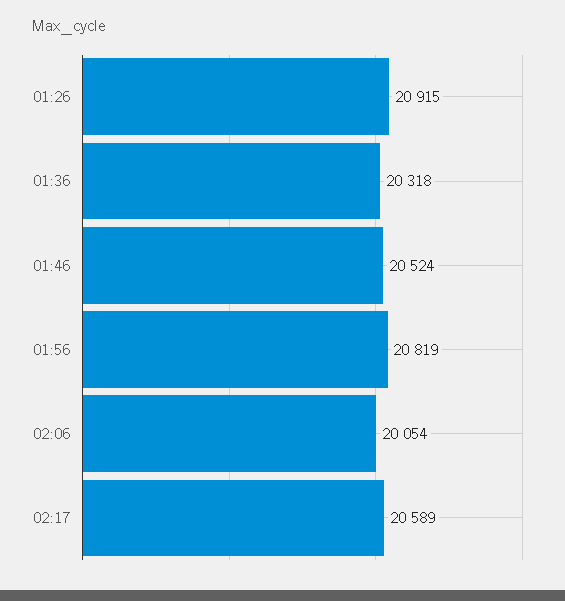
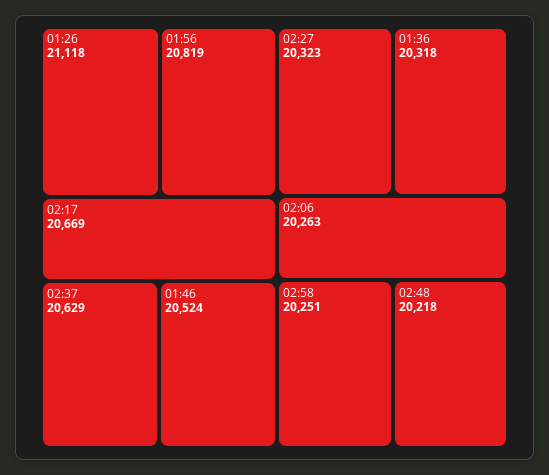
01:26: 20915 -> 21118
02:06: 20054 -> 20263
02:17: 20589 -> 20669
02:37: none -> 20629
02:27: none -> 20323
02:58: none -> 20251
02:48: none -> 20218

